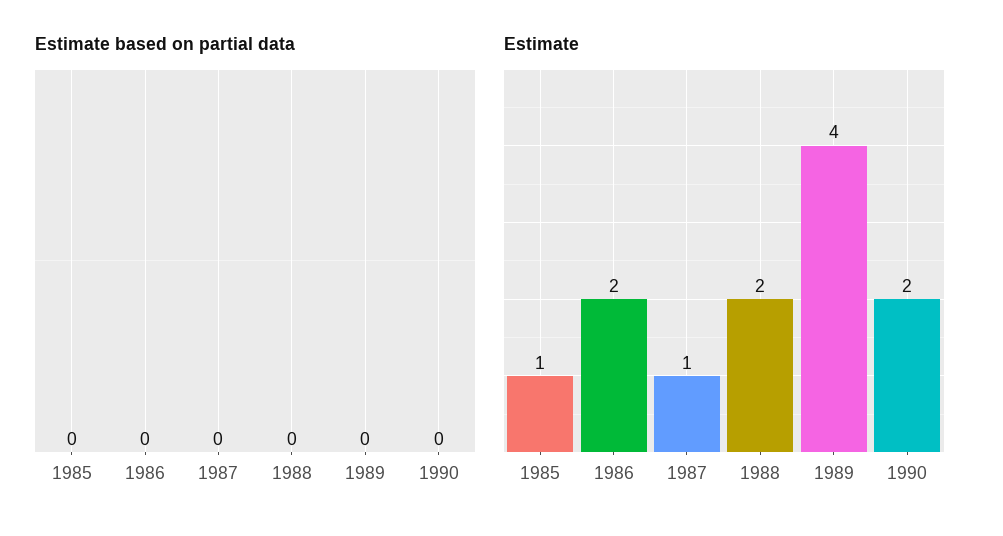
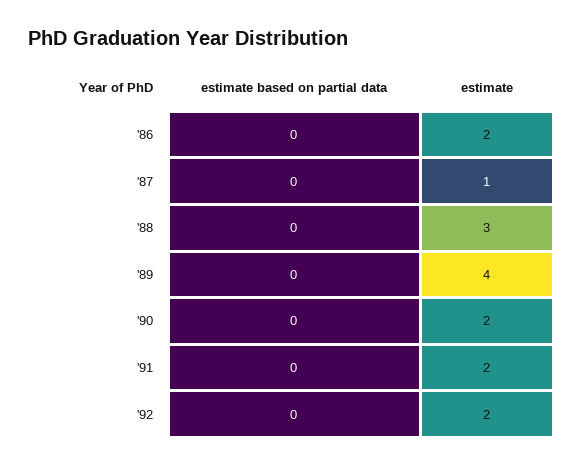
Estimate based on partial data, 1985: 0 -> none
Estimate, 1985: 1 -> none
Estimate, 1988: 2 -> 3
Estimate based on partial data, '91: none -> 0
Estimate, '91: none -> 2
Estimate based on partial data, '92: none -> 0
Estimate, '92: none -> 2

